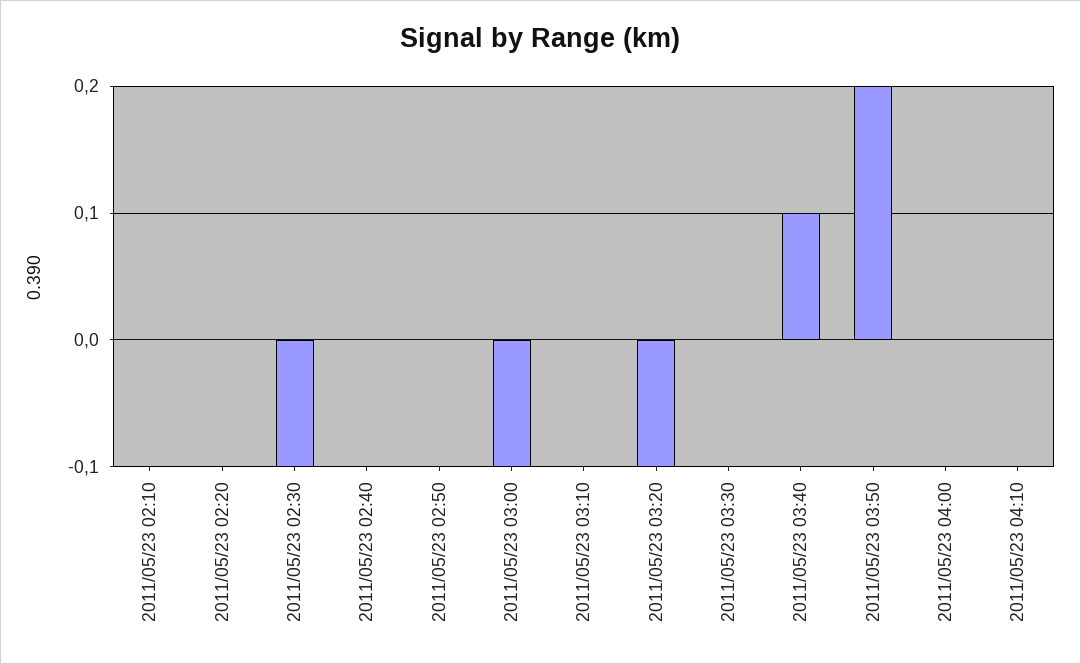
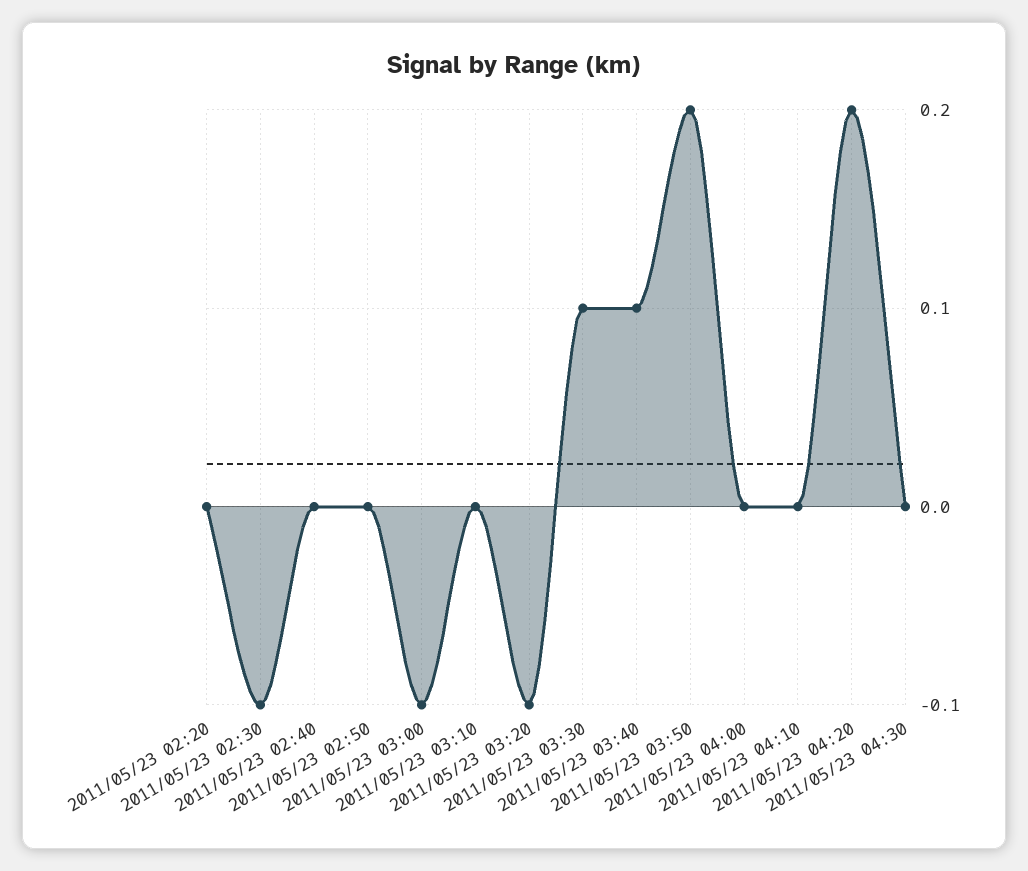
2011/05/23 02:10: 0 -> none
2011/05/23 03:30: 0 -> 0.1
2011/05/23 04:20: none -> 0.2
2011/05/23 04:30: none -> 0

